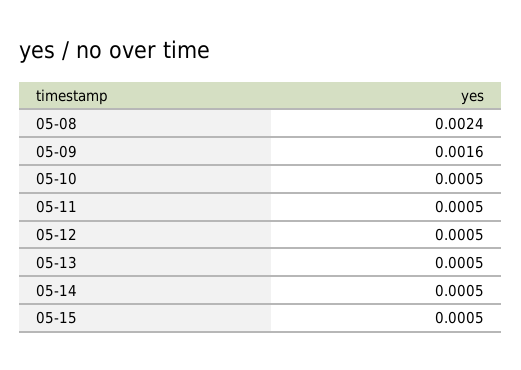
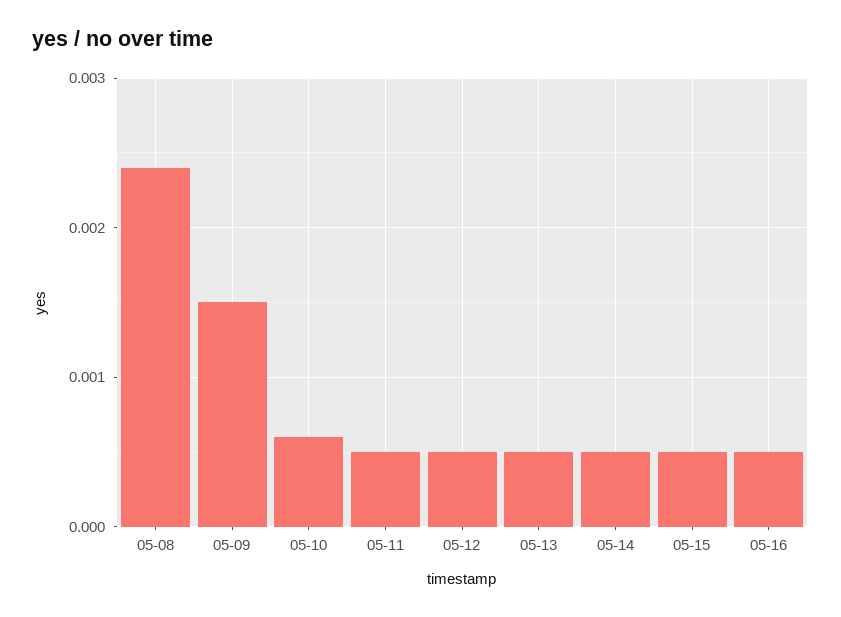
05-09: 0.0016 -> 0.0015
05-10: 0.0005 -> 0.0006
05-16: none -> 0.0005

